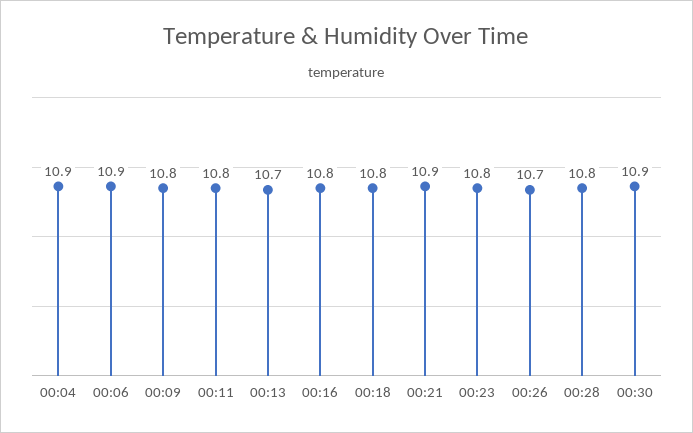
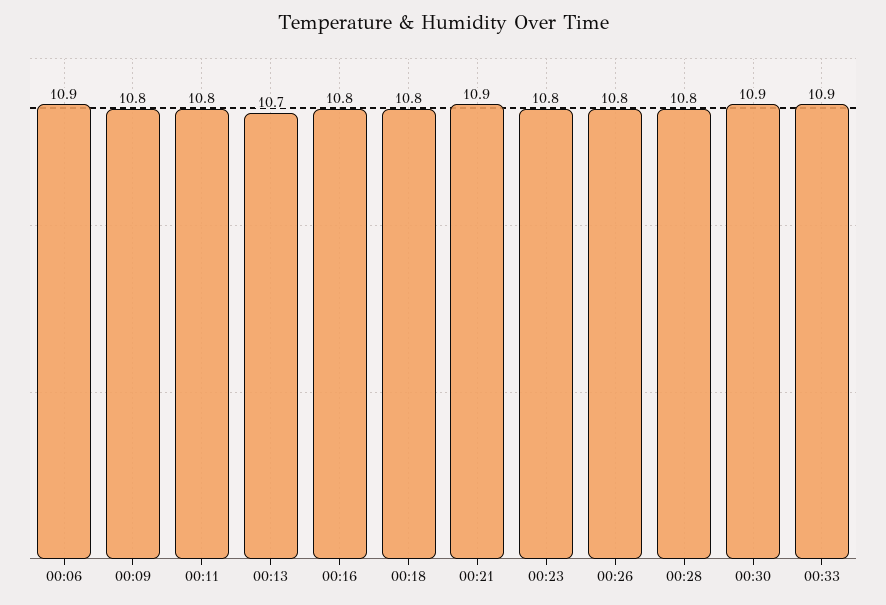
00:04: 10.9 -> none
00:26: 10.7 -> 10.8
00:33: none -> 10.9

